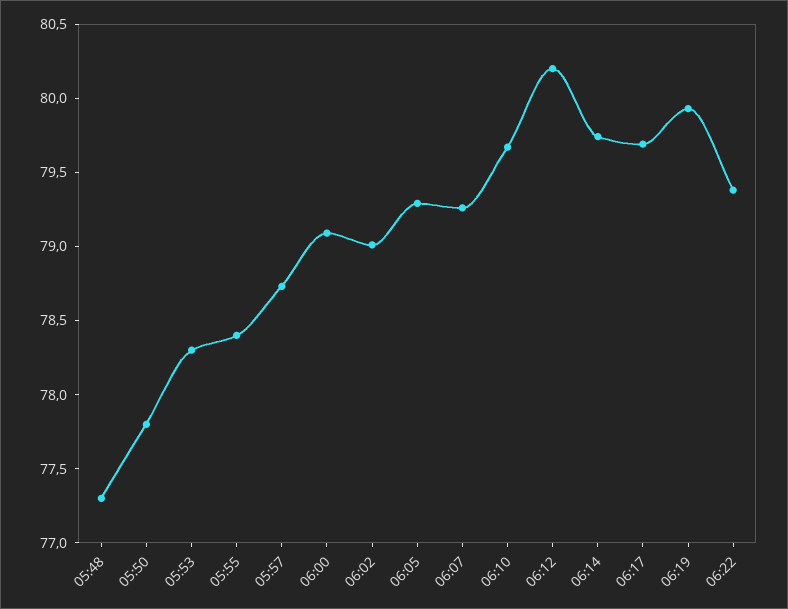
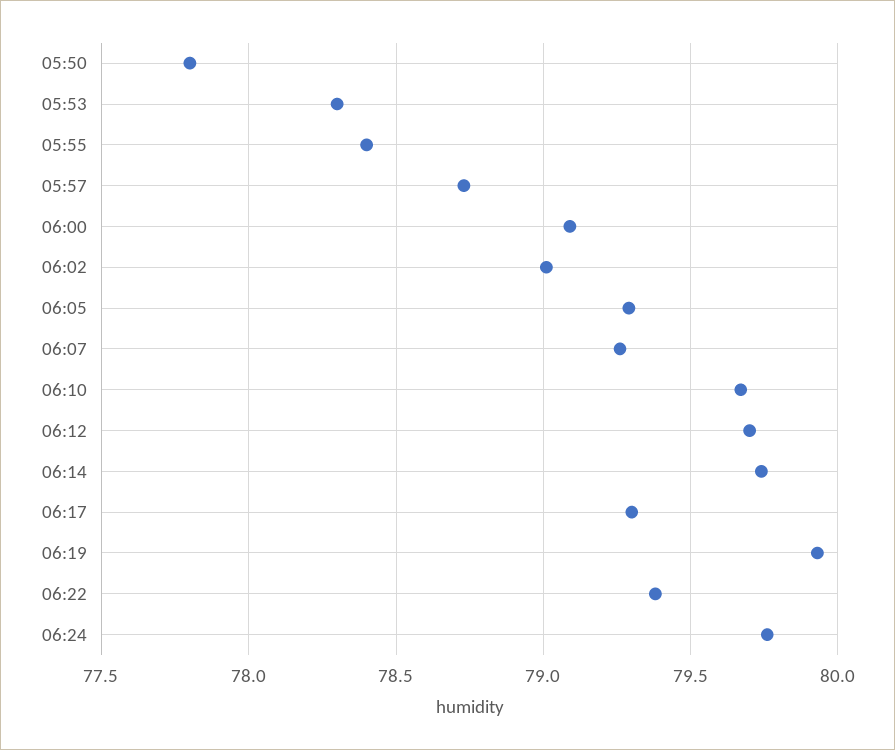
05:48: 77.3 -> none
06:12: 80.2 -> 79.7
06:17: 79.7 -> 79.3
06:24: none -> 79.75

